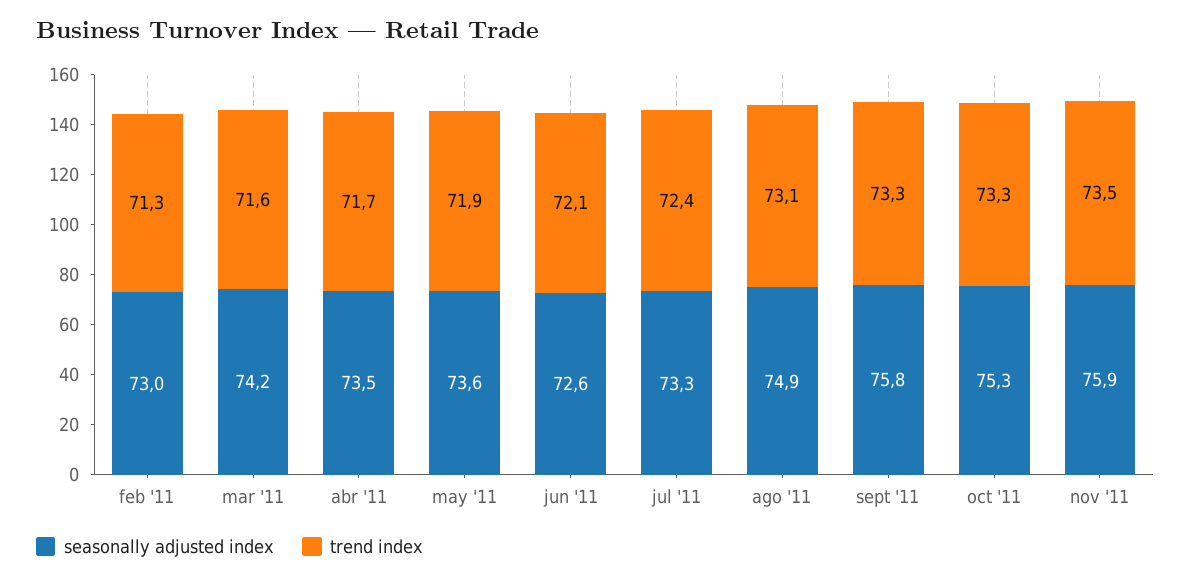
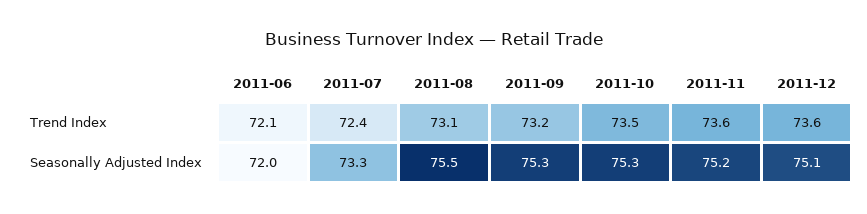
seasonally adjusted index, feb '11: 73 -> none
trend index, feb '11: 71.3 -> none
seasonally adjusted index, mar '11: 74.2 -> none
trend index, mar '11: 71.6 -> none
seasonally adjusted index, abr '11: 73.5 -> none
trend index, abr '11: 71.7 -> none
seasonally adjusted index, may '11: 73.6 -> none
trend index, may '11: 71.9 -> none
seasonally adjusted index, jun '11: 72.6 -> 72
seasonally adjusted index, ago '11: 74.9 -> 75.5
seasonally adjusted index, sept '11: 75.8 -> 75.3
trend index, sept '11: 73.3 -> 73.2
trend index, oct '11: 73.3 -> 73.5
seasonally adjusted index, nov '11: 75.9 -> 75.2
trend index, nov '11: 73.5 -> 73.6
trend index, 2011-12: none -> 73.6
seasonally adjusted index, 2011-12: none -> 75.1

